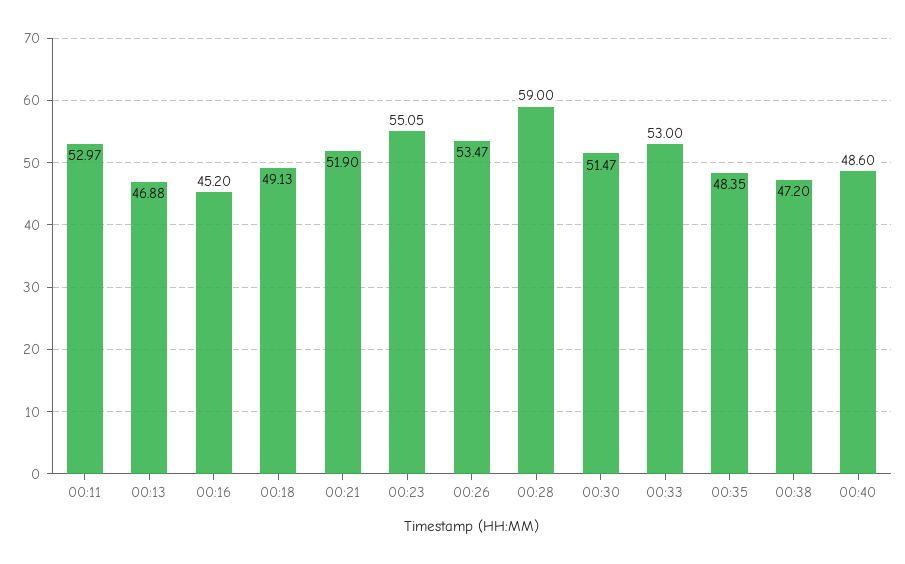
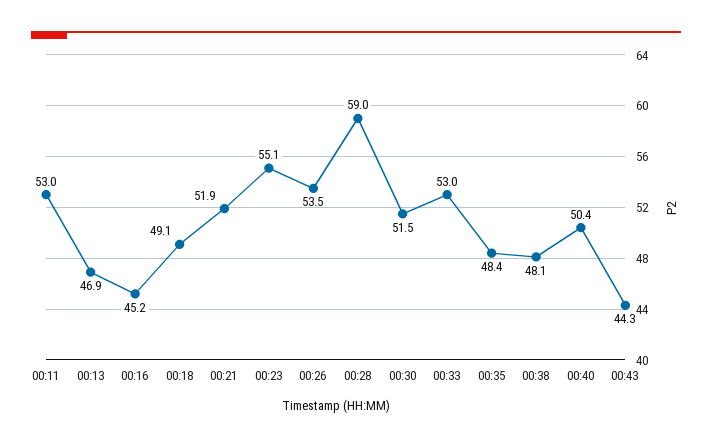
00:38: 47.2 -> 48.1
00:40: 48.6 -> 50.4
00:43: none -> 44.3

